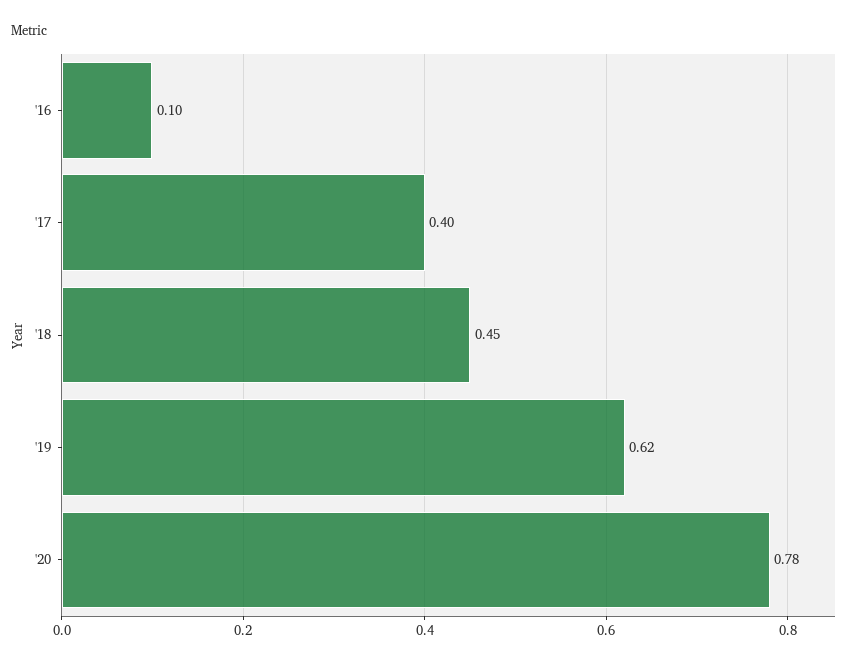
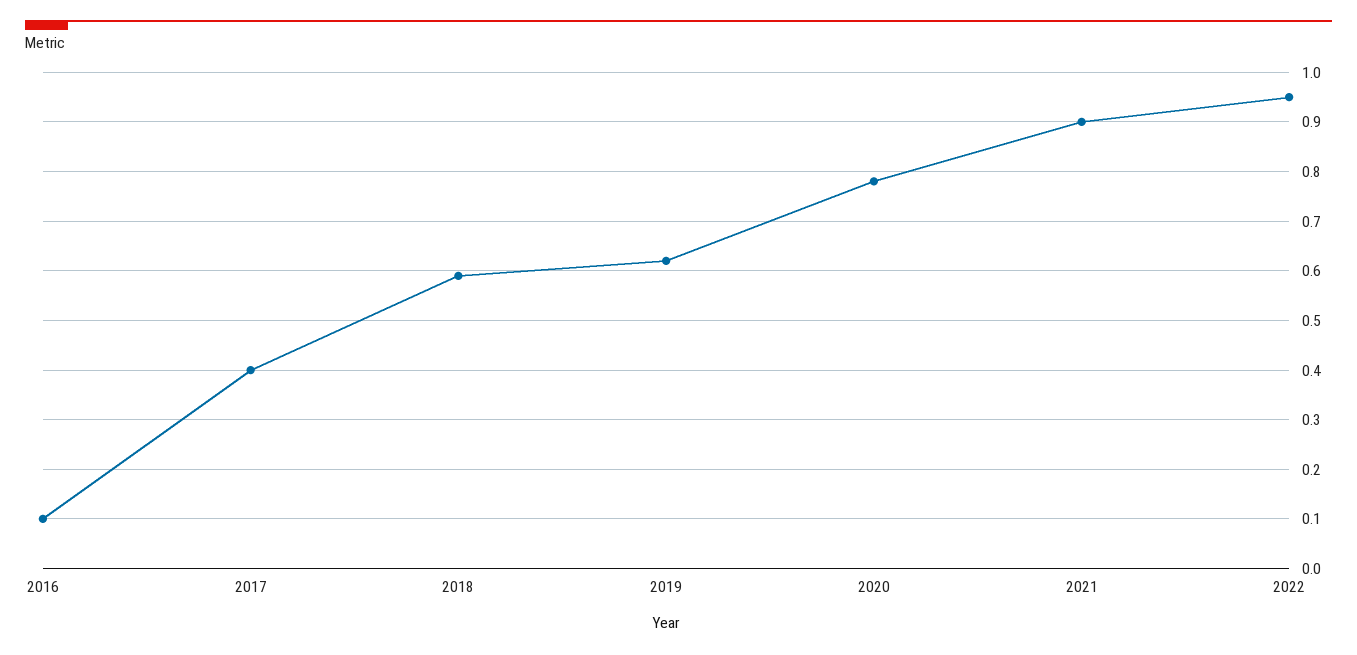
'18: 0.45 -> 0.6
2021: none -> 0.9
2022: none -> 0.95

